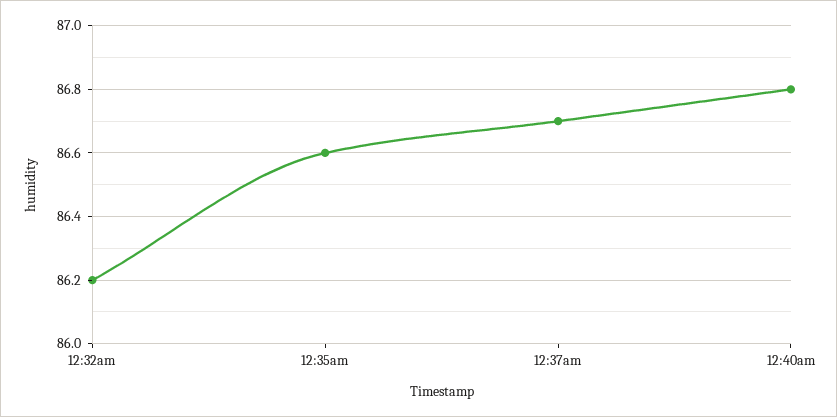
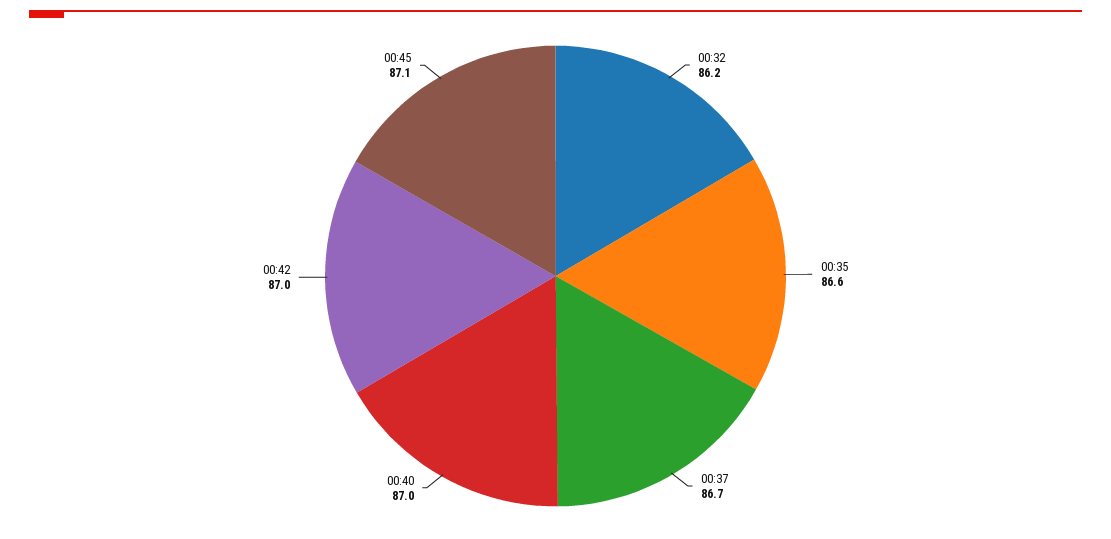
12:40am: 86.8 -> 87
00:42: none -> 87
00:45: none -> 87.1

